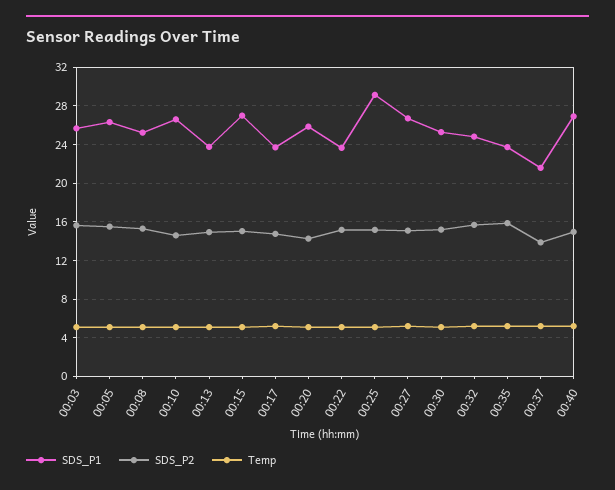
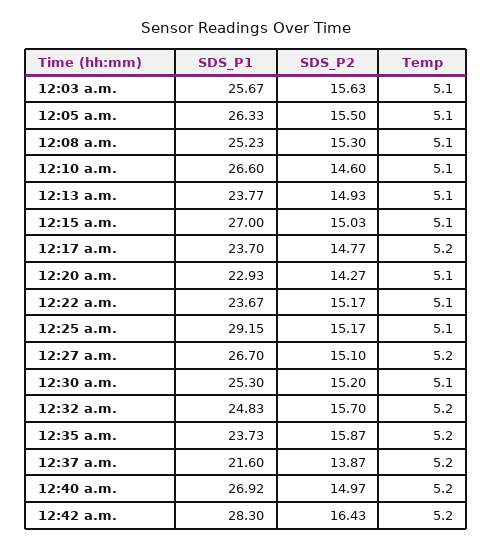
SDS_P1, 00:20: 26 -> 22.93
SDS_P1, 12:42 a.m.: none -> 28.3
SDS_P2, 12:42 a.m.: none -> 16.43
Temp, 12:42 a.m.: none -> 5.2

